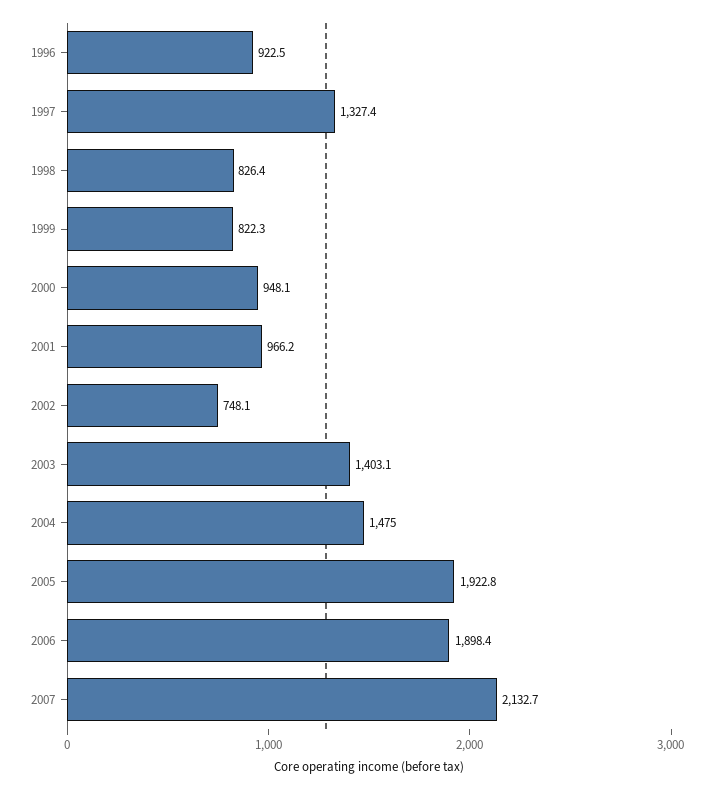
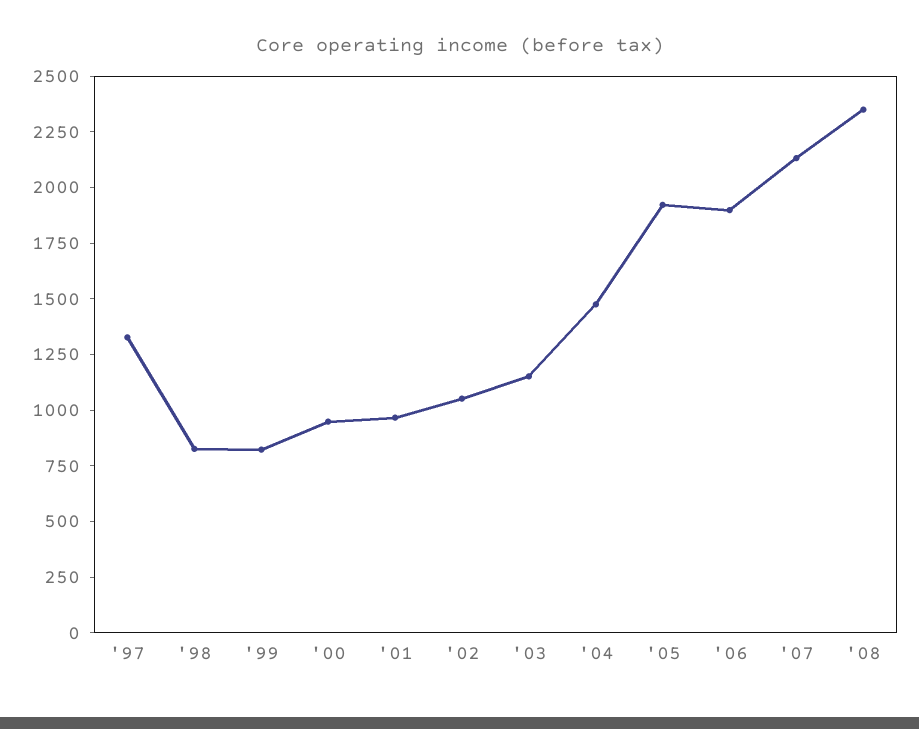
1996: 922.5 -> none
2002: 748.1 -> 1050
2003: 1403.1 -> 1150
'08: none -> 2350

